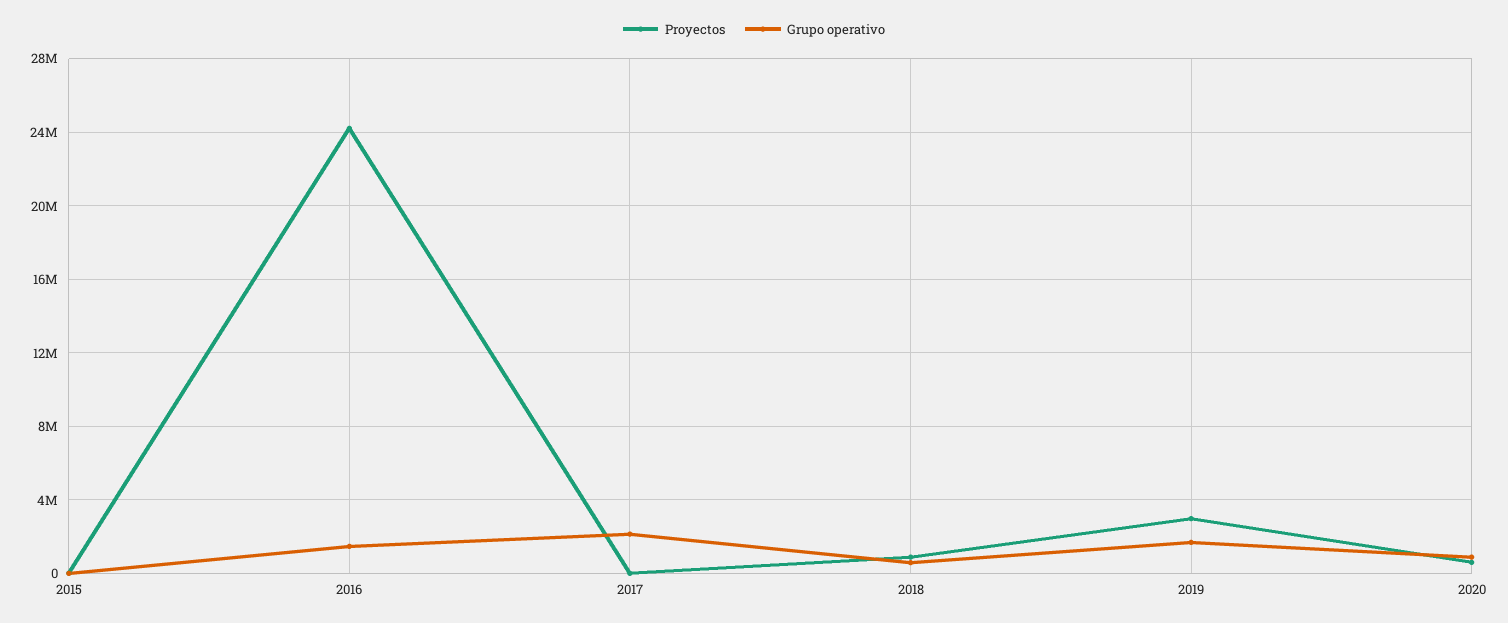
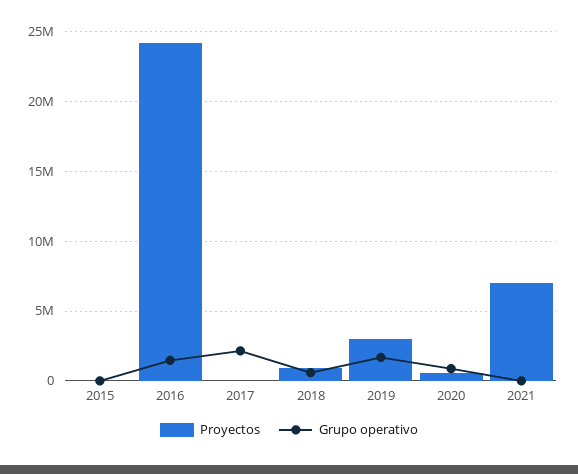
Proyectos, 2021: none -> 7000000
Grupo operativo, 2021: none -> 0

